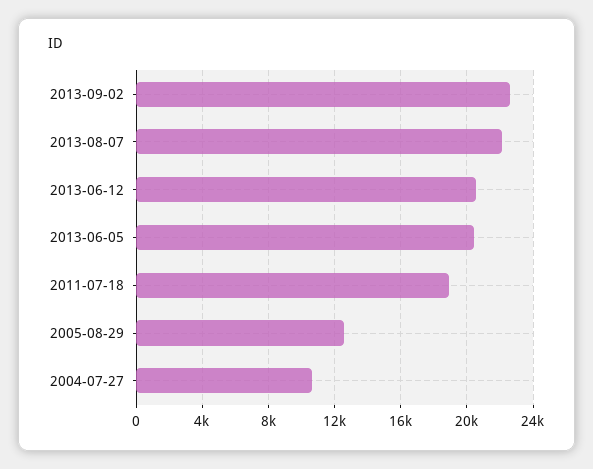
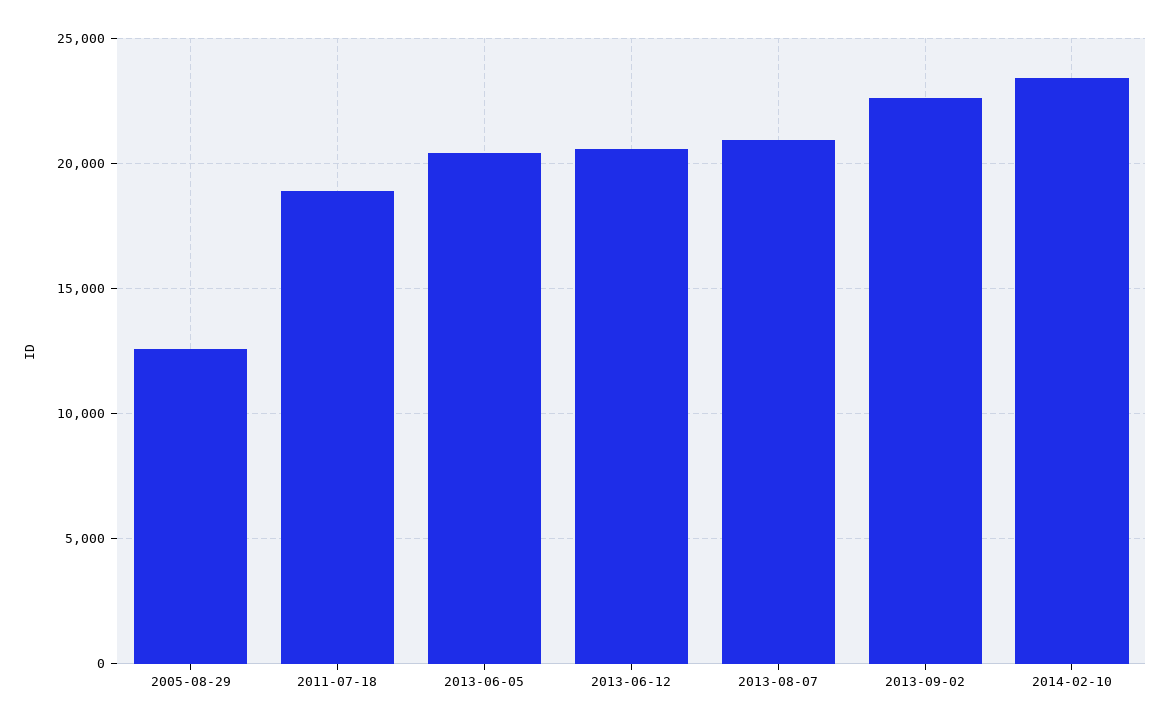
2013-08-07: 22000 -> 21000
2004-07-27: 10500 -> none
2014-02-10: none -> 23500

